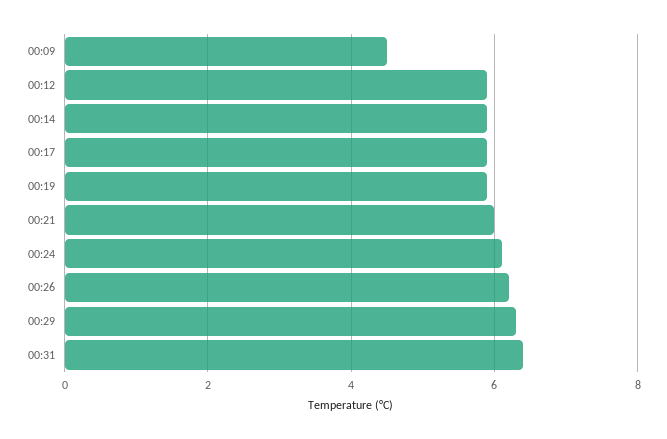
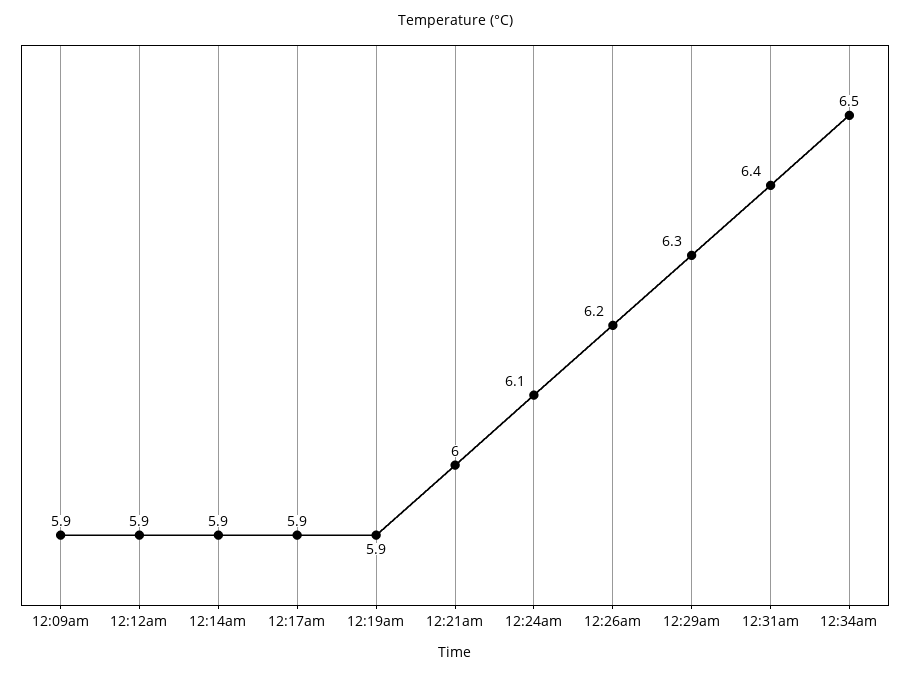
00:09: 4.5 -> 5.9
12:34am: none -> 6.5

